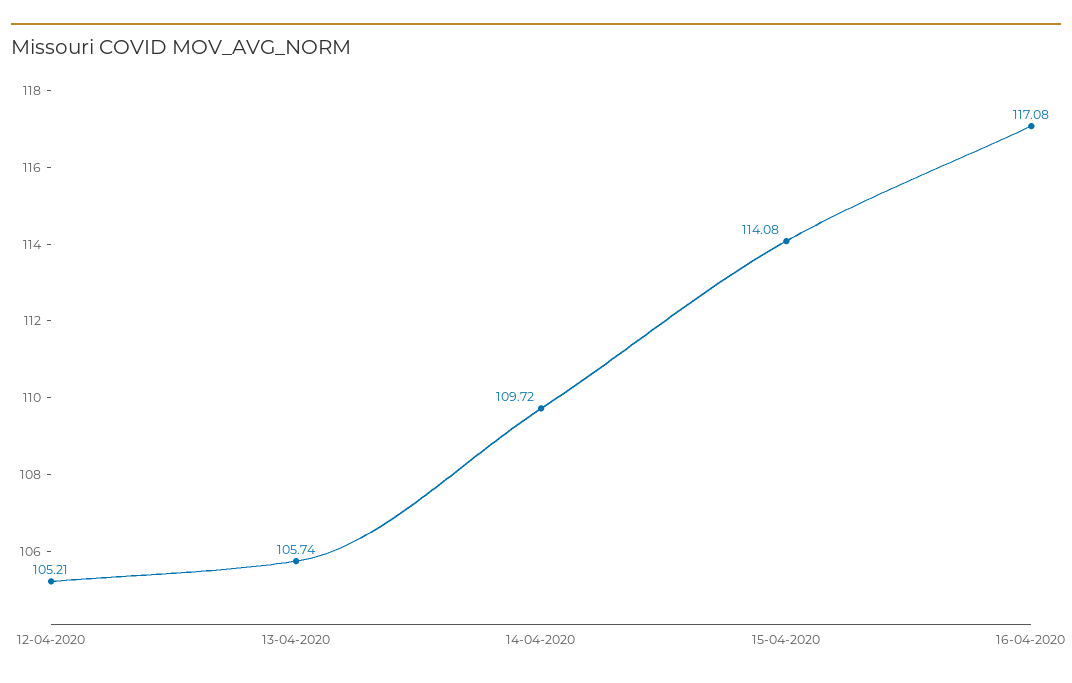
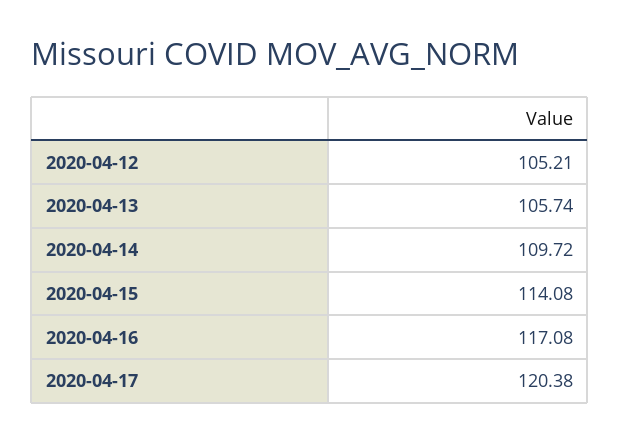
2020-04-17: none -> 120.38

